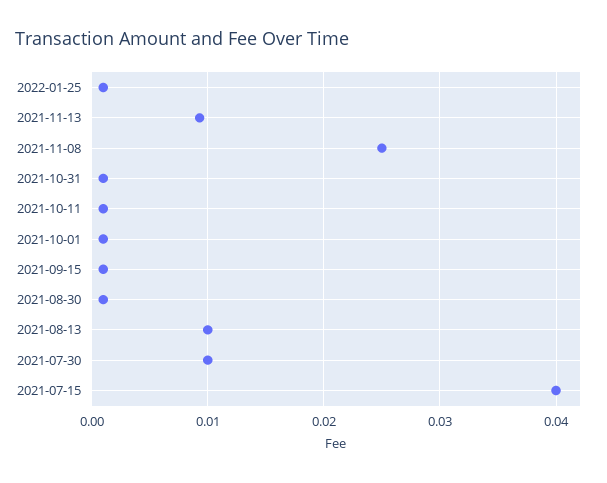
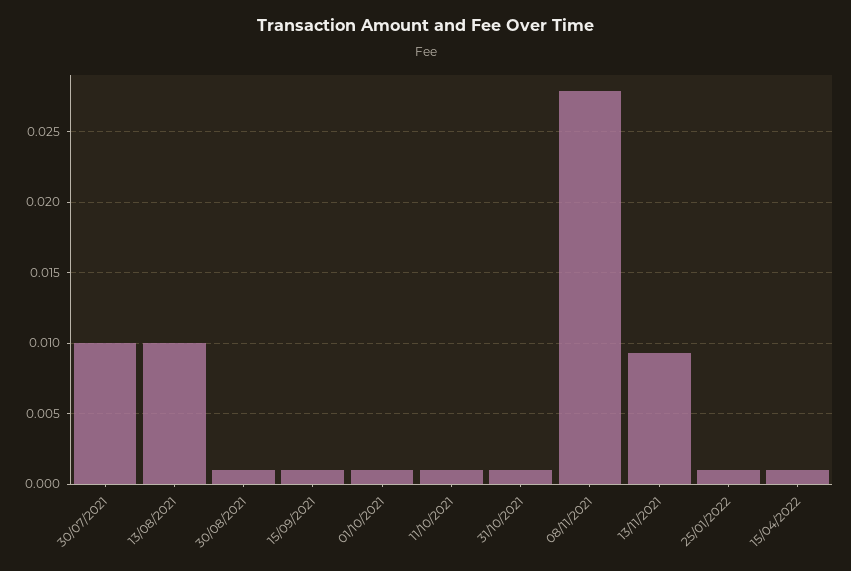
2021-11-08: 0.025 -> 0.028
2021-07-15: 0.04 -> none
15/04/2022: none -> 0.001

